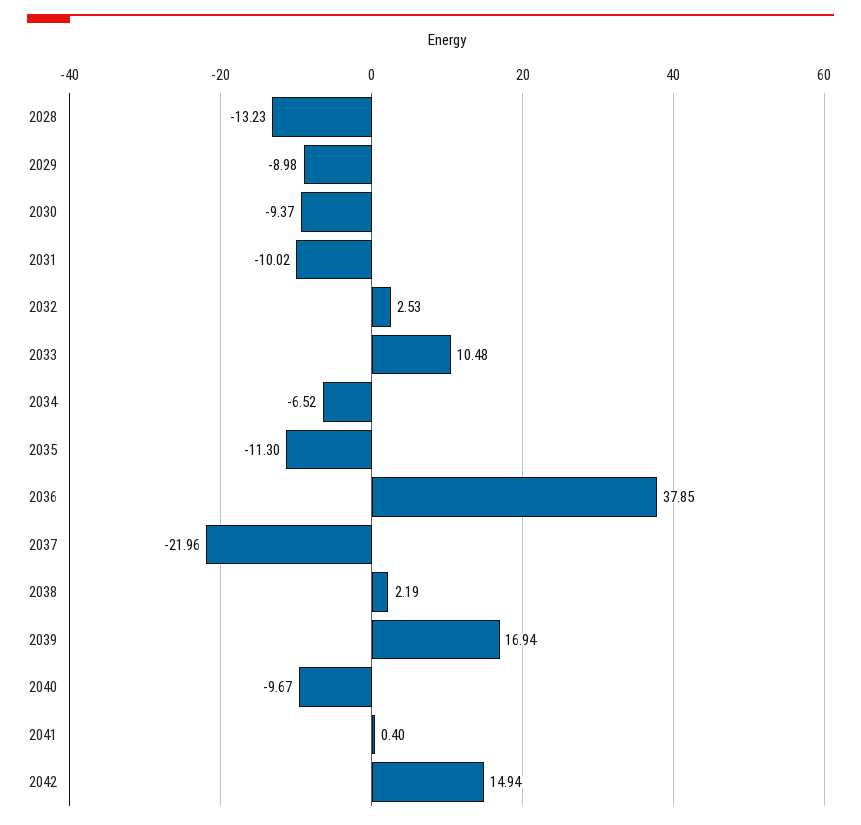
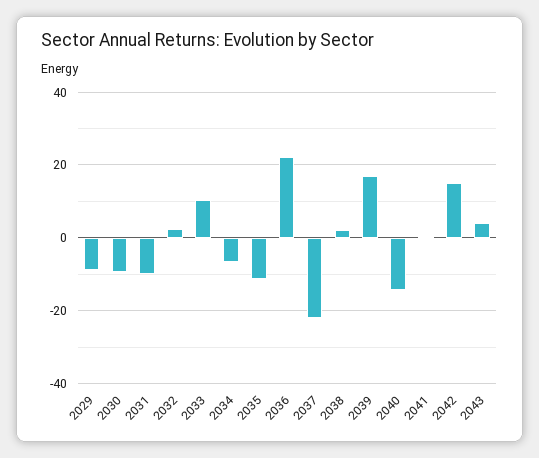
2028: -13.23 -> none
2036: 37.85 -> 22
2040: -9.67 -> -14
2043: none -> 4

